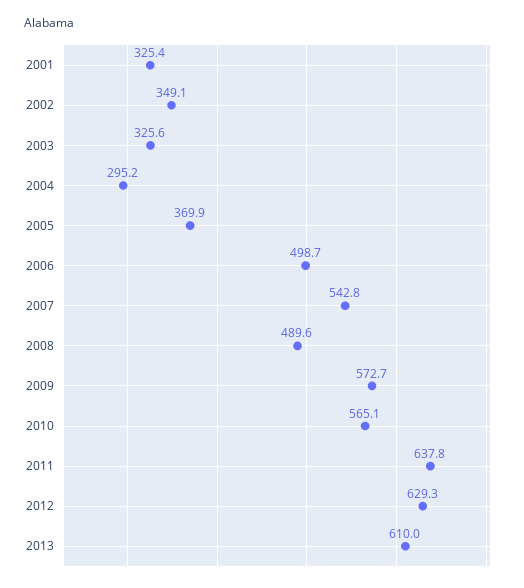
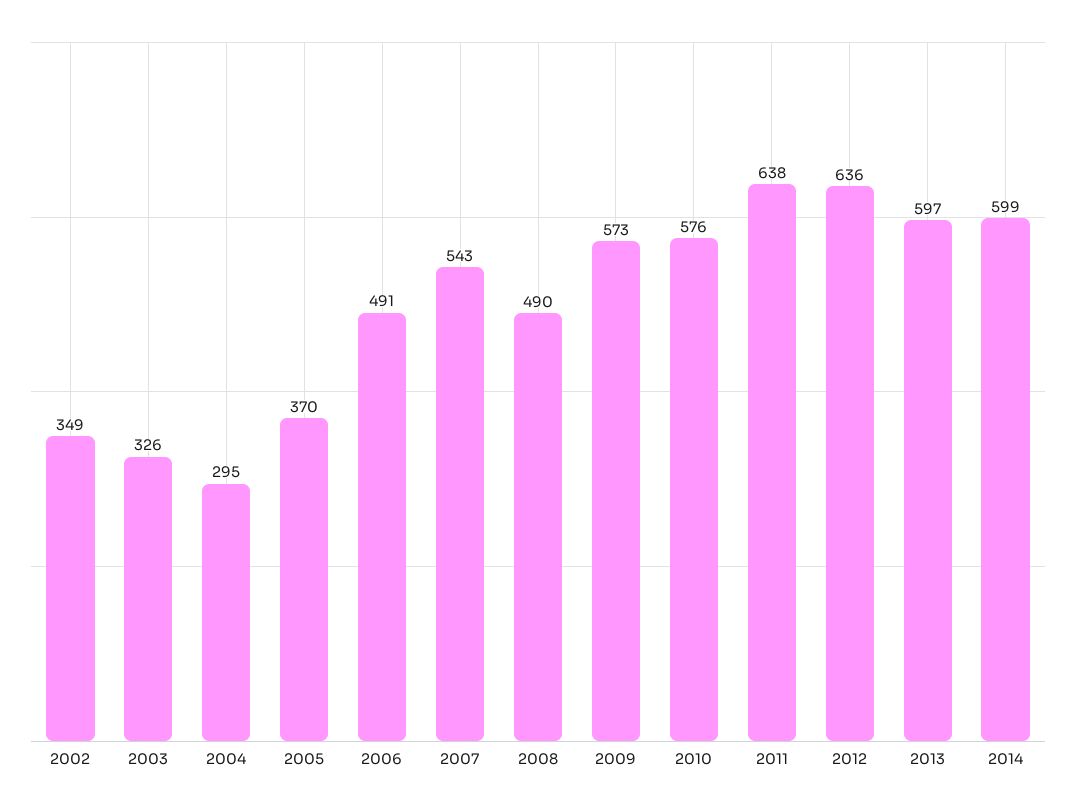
2001: 325.4 -> none
2006: 498.7 -> 491
2010: 565.1 -> 576
2012: 629.3 -> 636
2013: 610 -> 597
2014: none -> 599

